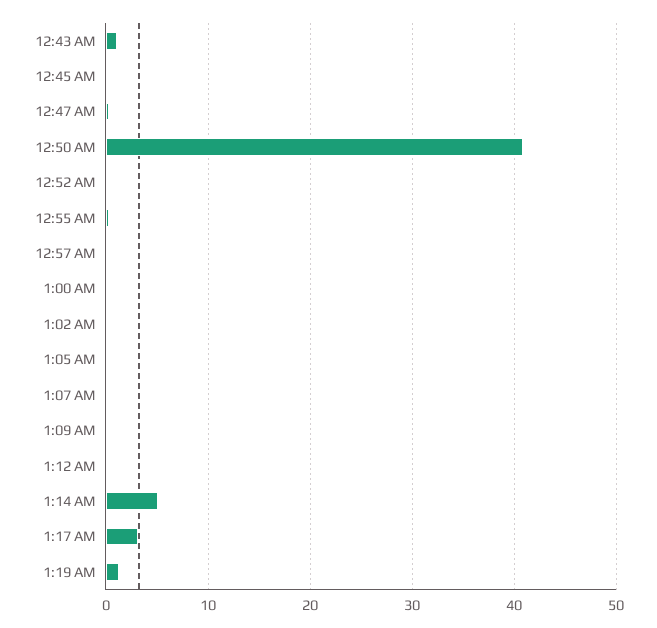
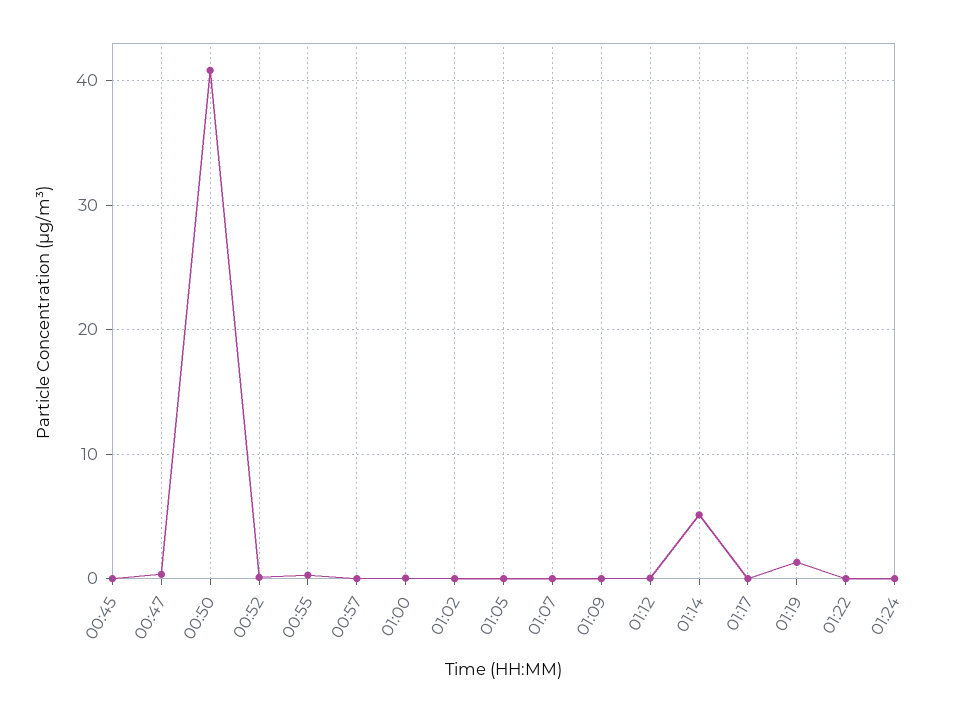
12:43 AM: 1 -> none
1:17 AM: 3 -> 0
01:22: none -> 0
01:24: none -> 0

